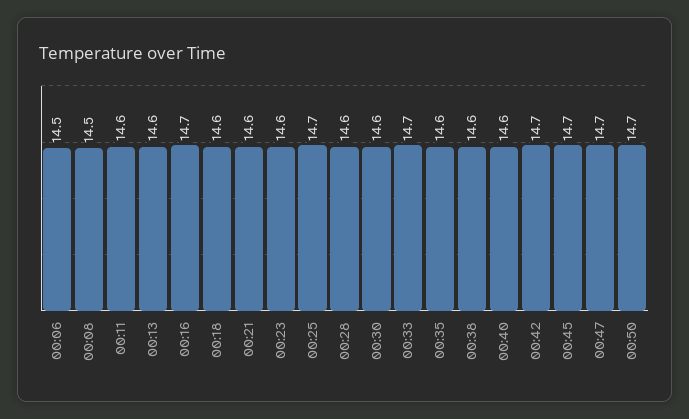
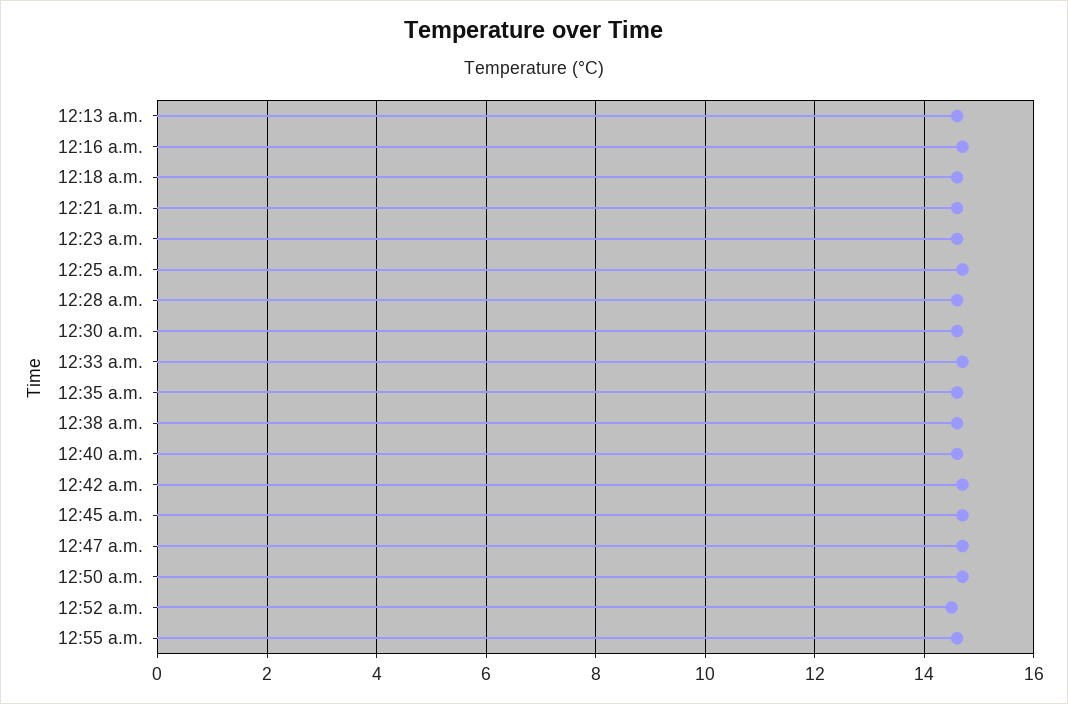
00:06: 14.5 -> none
00:08: 14.5 -> none
00:11: 14.6 -> none
12:52 a.m.: none -> 14.5
12:55 a.m.: none -> 14.5

